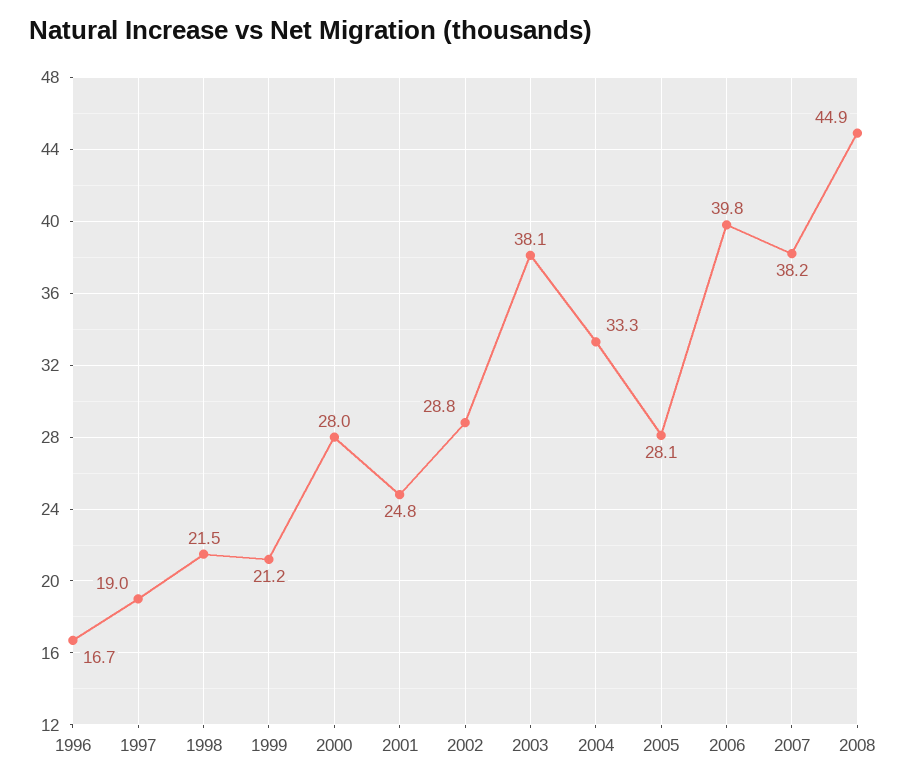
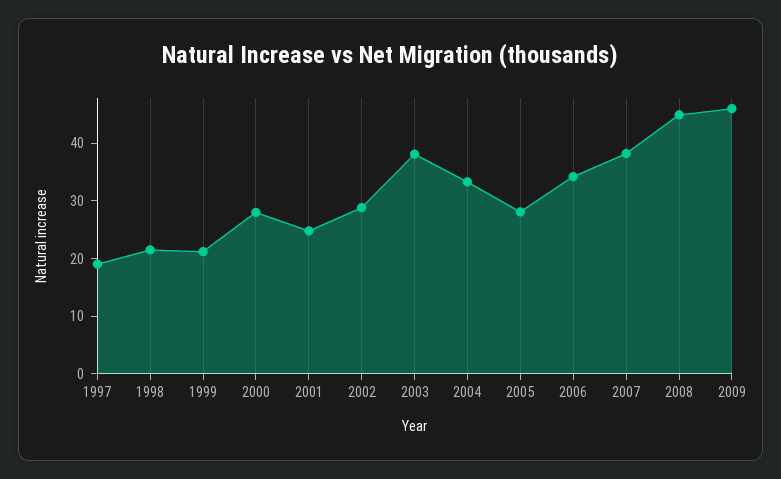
1996: 16.7 -> none
2006: 39.8 -> 34
2009: none -> 46

